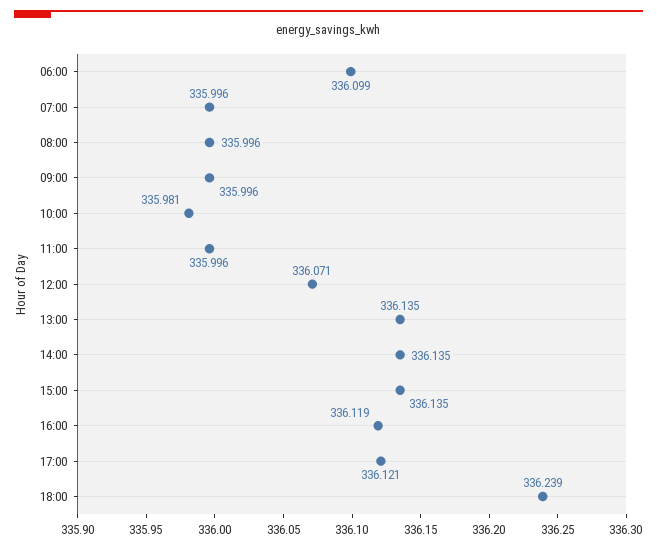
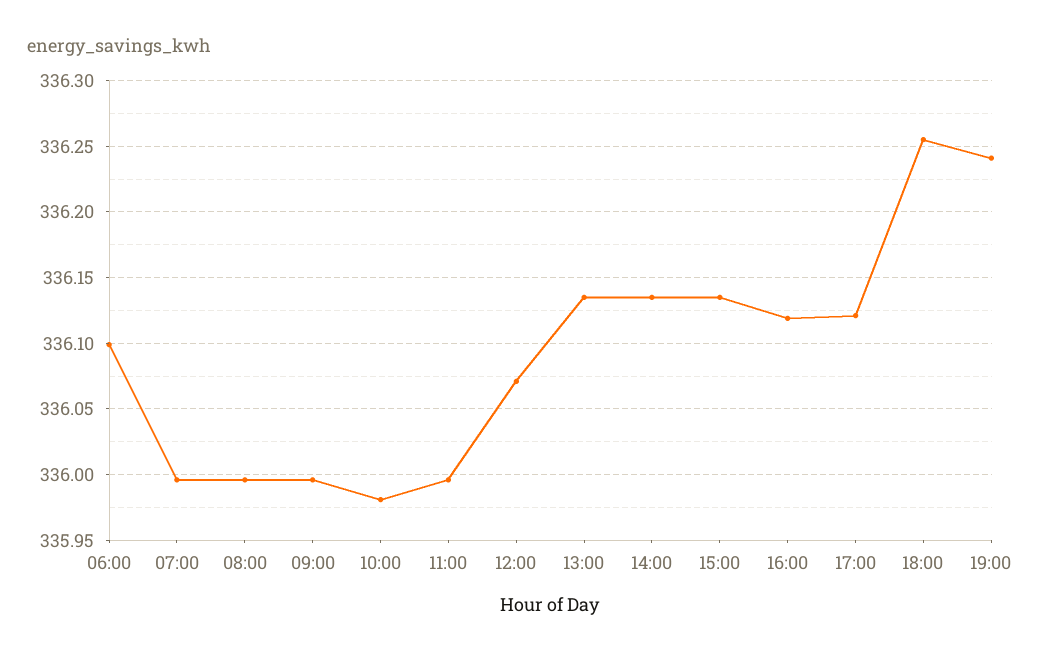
18:00: 336.239 -> 336.255
19:00: none -> 336.24

